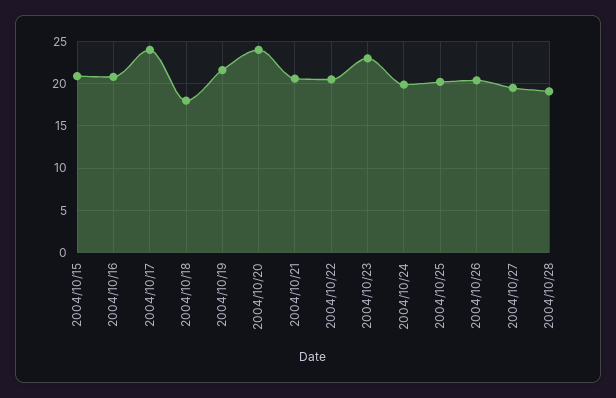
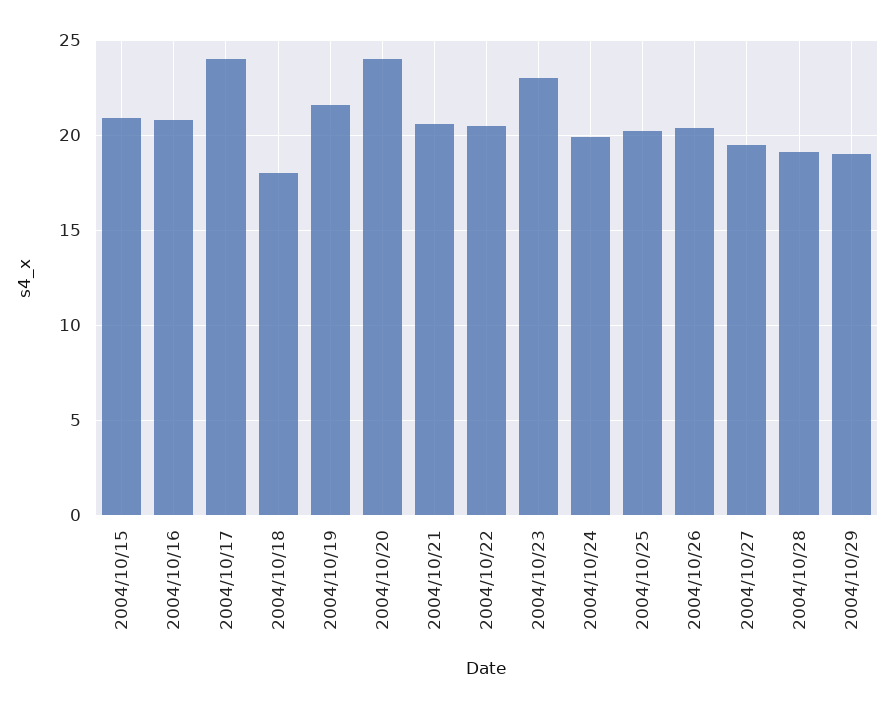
2004/10/29: none -> 19

